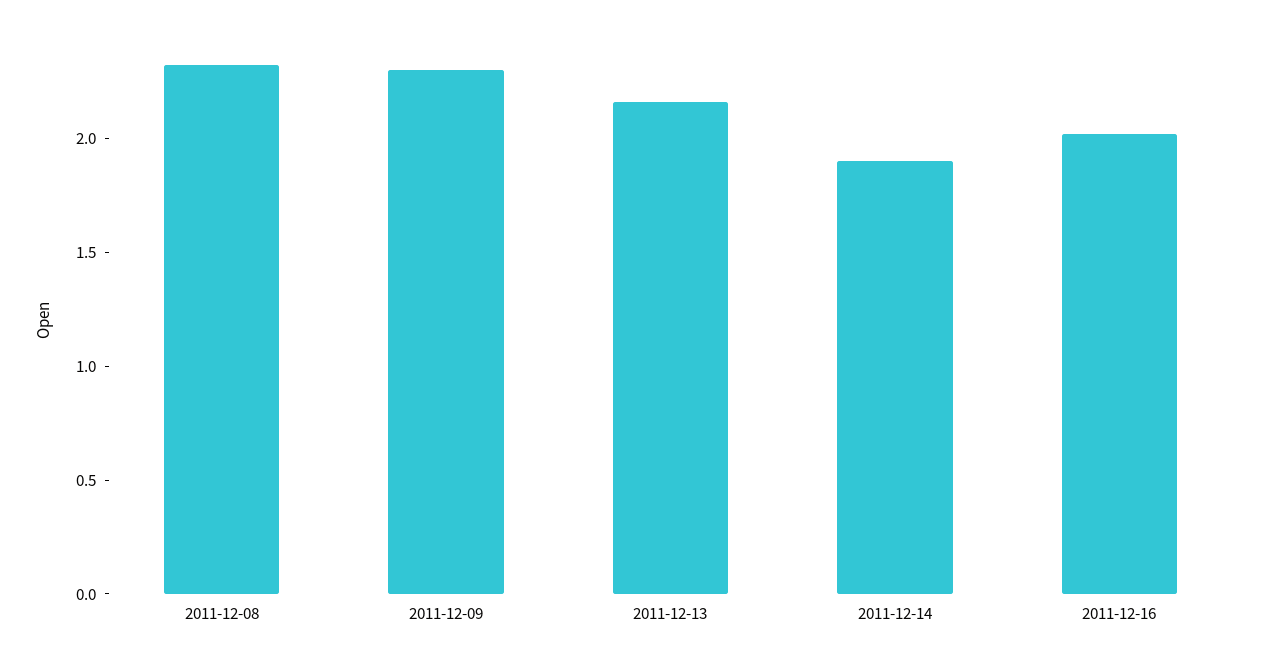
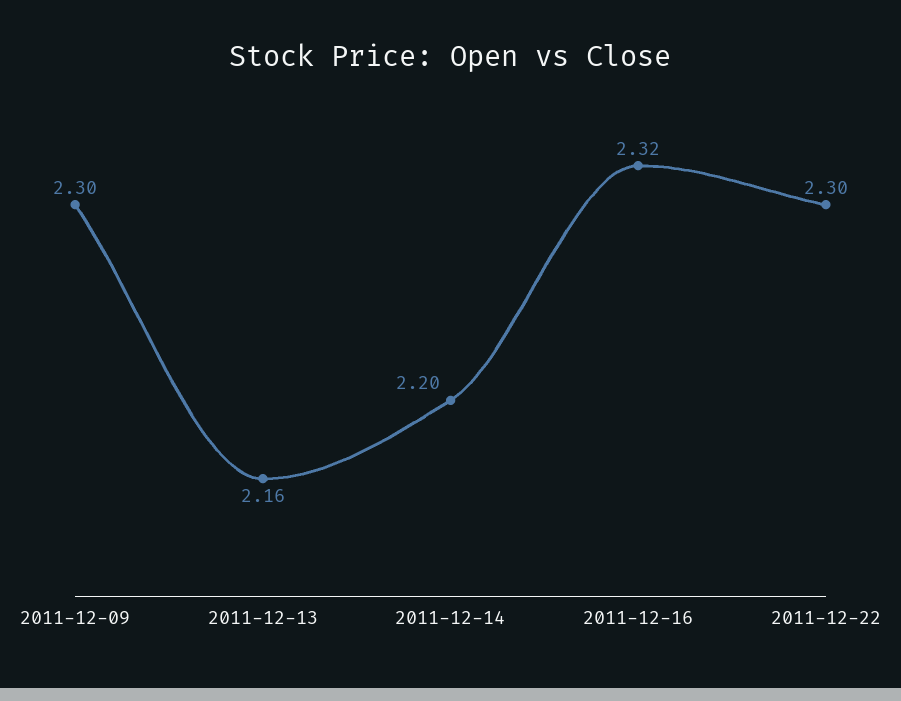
2011-12-08: 2.3 -> none
2011-12-14: 1.9 -> 2.2
2011-12-16: 2 -> 2.32
2011-12-22: none -> 2.3

